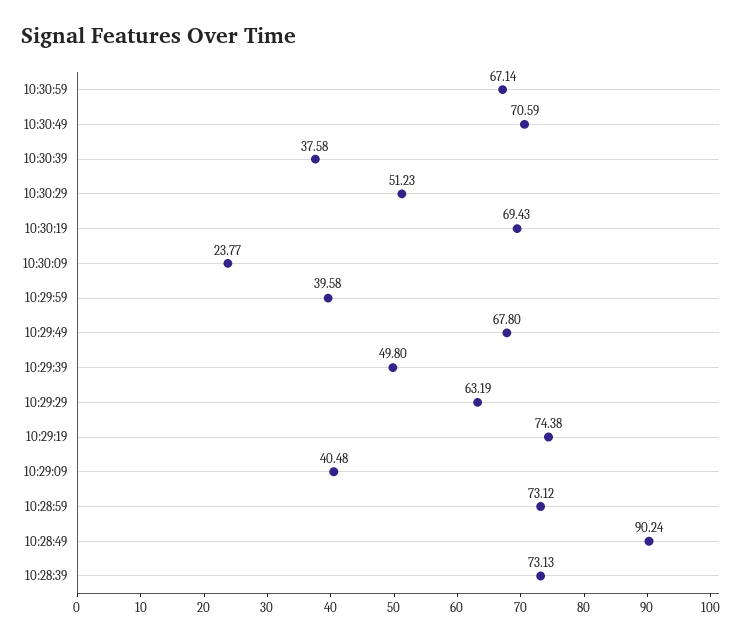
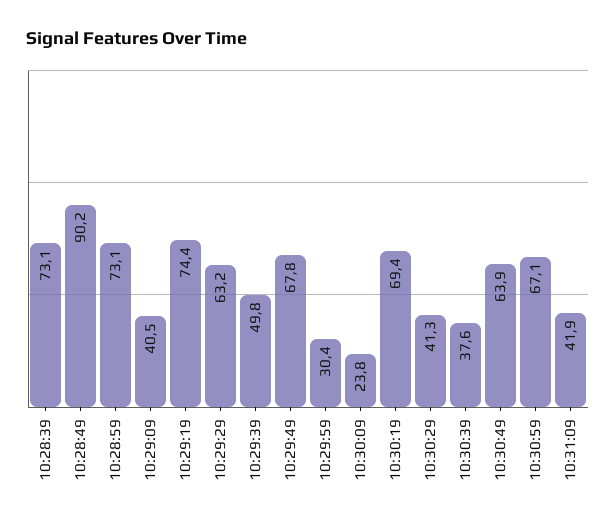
10:30:49: 70.59 -> 63.9
10:30:29: 51.23 -> 41.3
10:29:59: 39.58 -> 30.4
10:31:09: none -> 41.9

